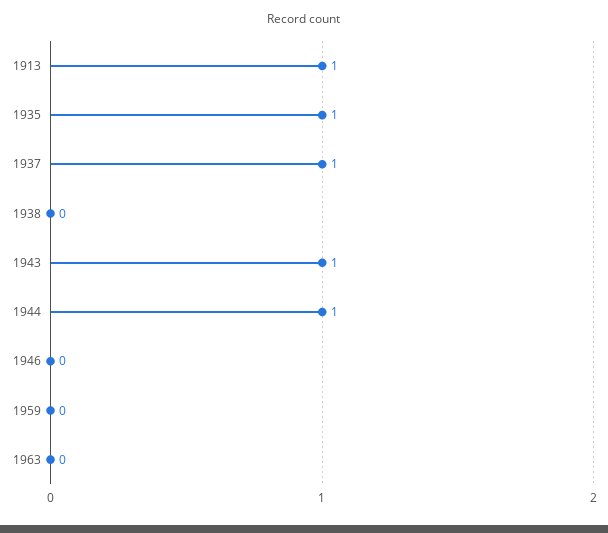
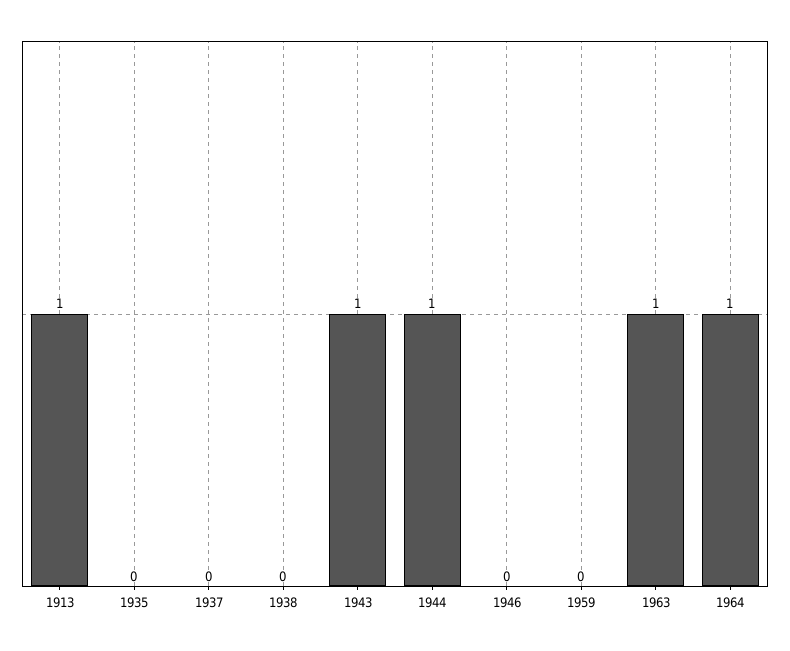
1935: 1 -> 0
1937: 1 -> 0
1963: 0 -> 1
1964: none -> 1

